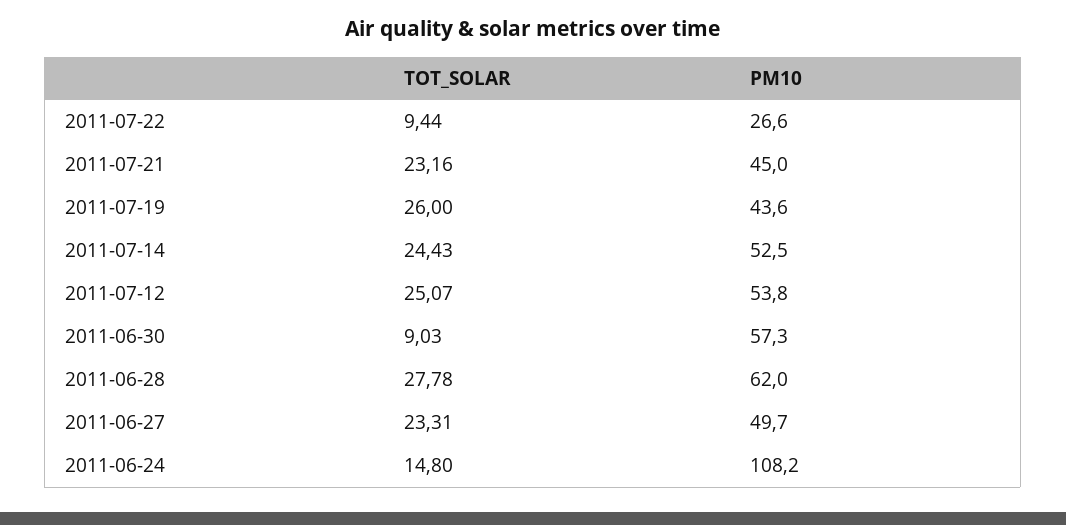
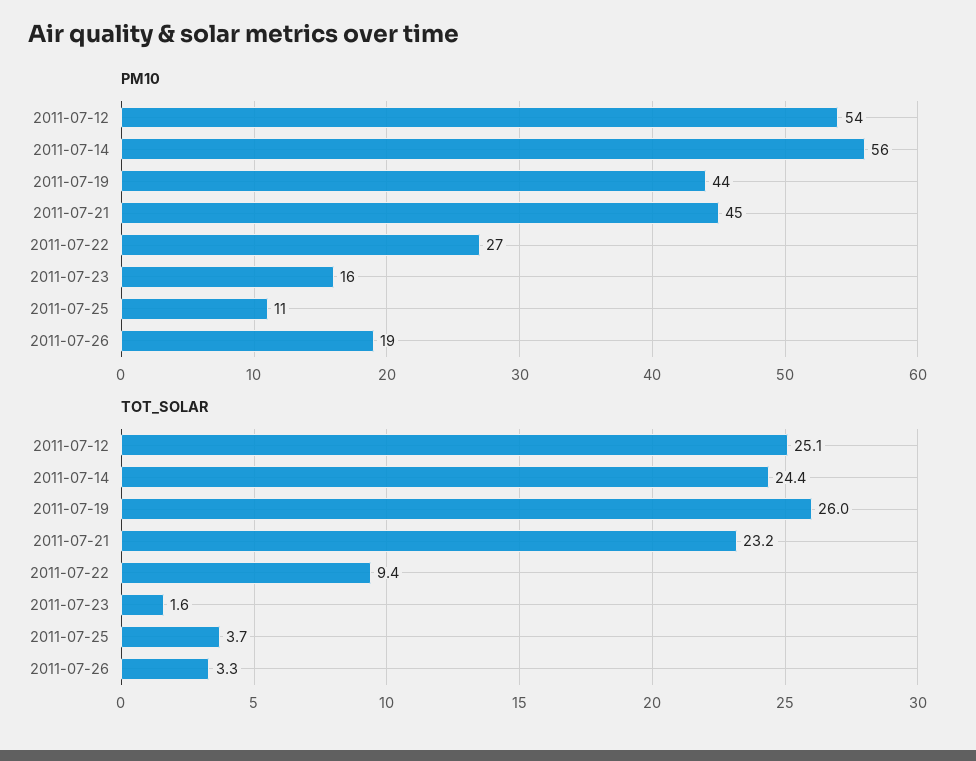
PM10, 2011-07-14: 52.5 -> 56
TOT_SOLAR, 2011-06-30: 9.03 -> none
PM10, 2011-06-30: 57.3 -> none
TOT_SOLAR, 2011-06-28: 27.78 -> none
PM10, 2011-06-28: 62 -> none
TOT_SOLAR, 2011-06-27: 23.31 -> none
PM10, 2011-06-27: 49.7 -> none
TOT_SOLAR, 2011-06-24: 14.8 -> none
PM10, 2011-06-24: 108.2 -> none
PM10, 2011-07-23: none -> 16
PM10, 2011-07-25: none -> 11
PM10, 2011-07-26: none -> 19
TOT_SOLAR, 2011-07-23: none -> 1.6
TOT_SOLAR, 2011-07-25: none -> 3.7
TOT_SOLAR, 2011-07-26: none -> 3.3

